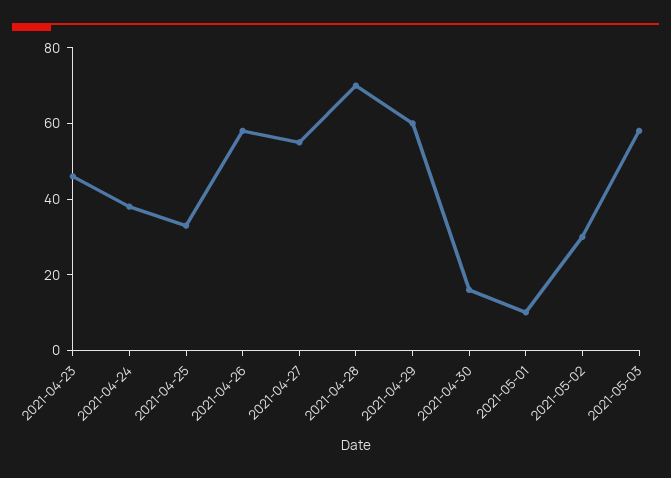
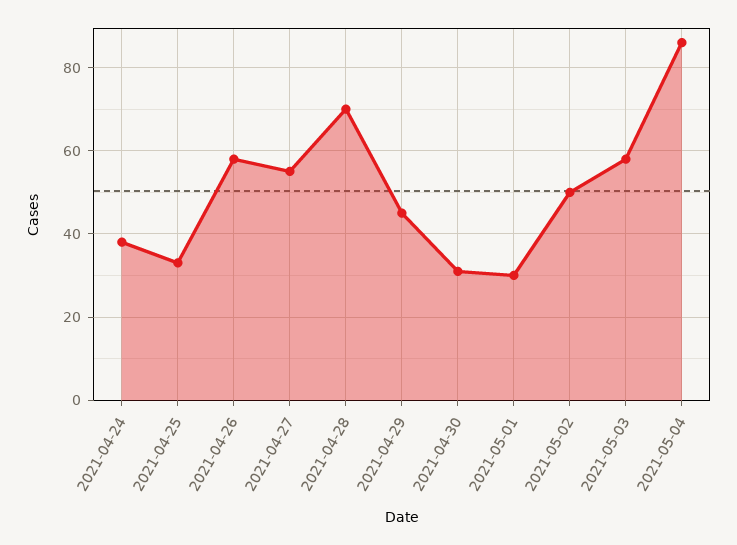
2021-04-23: 45 -> none
2021-04-29: 60 -> 45
2021-04-30: 15 -> 30
2021-05-01: 10 -> 30
2021-05-02: 30 -> 50
2021-05-04: none -> 85

